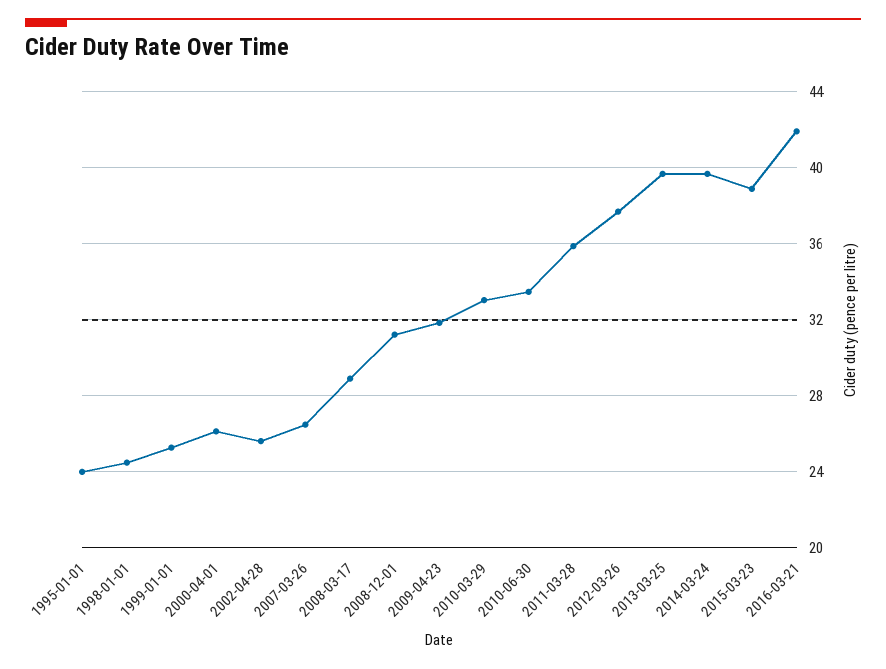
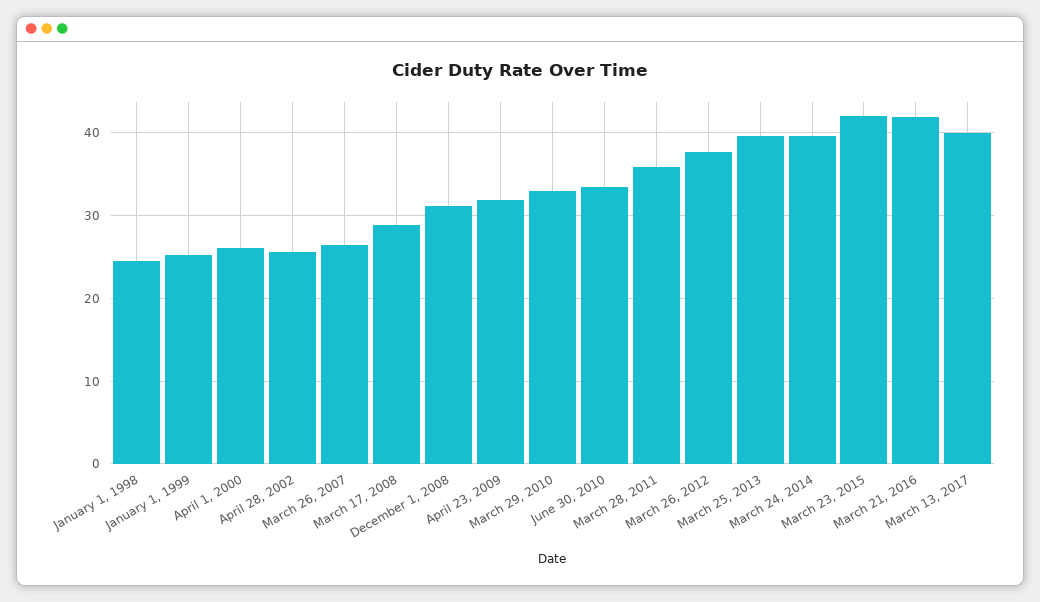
1995-01-01: 24 -> none
2015-03-23: 39 -> 42
March 13, 2017: none -> 40

